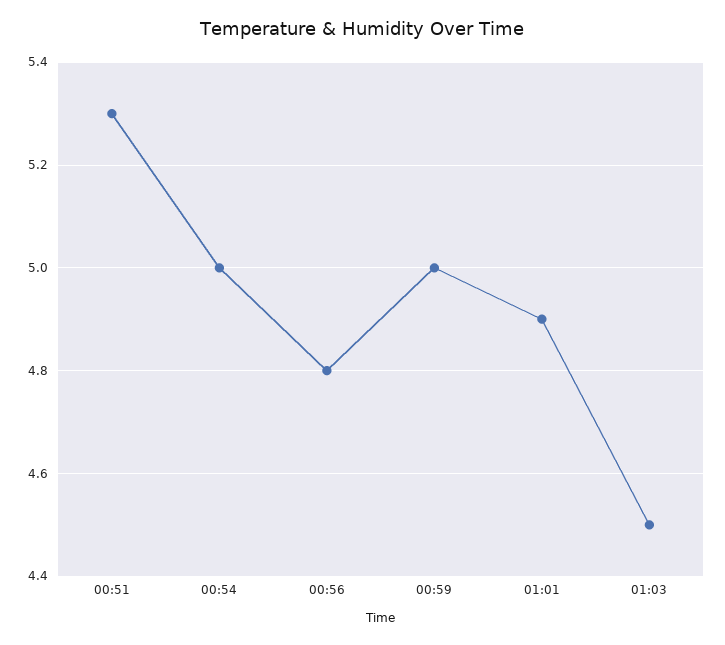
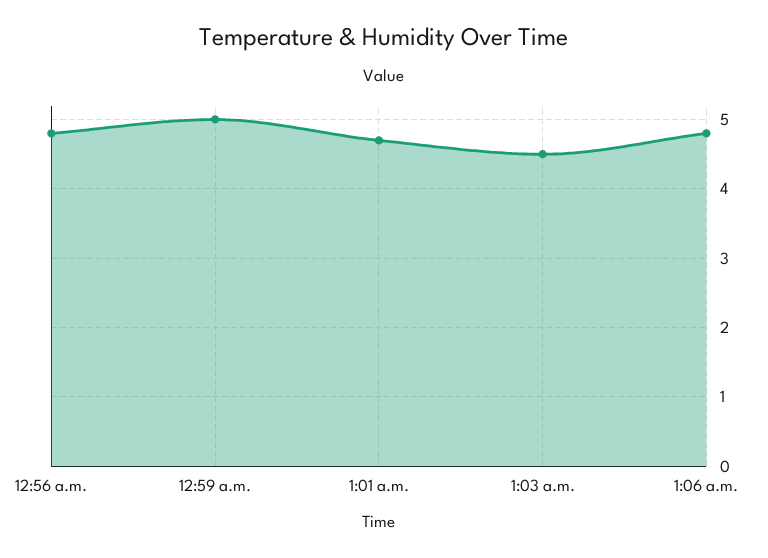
00:51: 5.3 -> none
00:54: 5 -> none
01:01: 4.9 -> 4.7
1:06 a.m.: none -> 4.8

